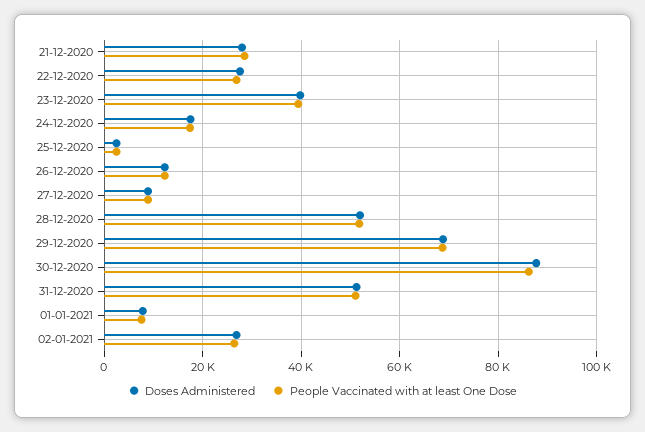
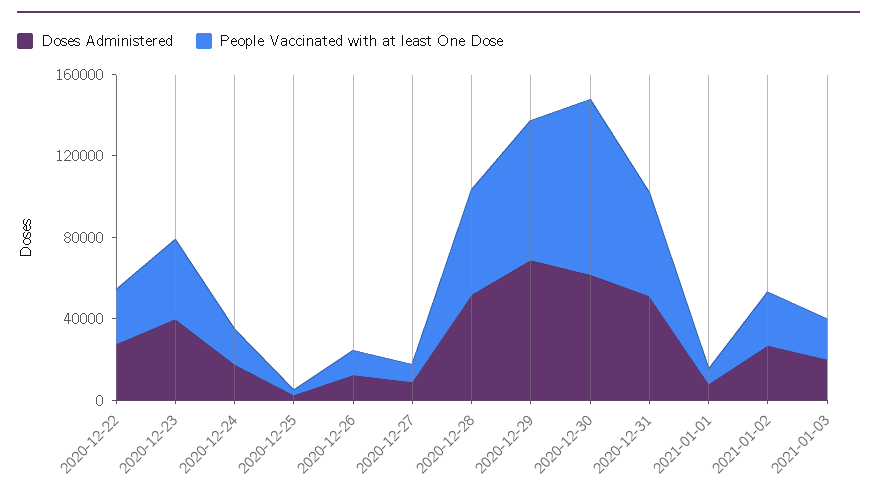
Doses Administered, 21-12-2020: 28000 -> none
People Vaccinated with at least One Dose, 21-12-2020: 28000 -> none
Doses Administered, 30-12-2020: 88000 -> 60000
Doses Administered, 2021-01-03: none -> 20000
People Vaccinated with at least One Dose, 2021-01-03: none -> 20000

